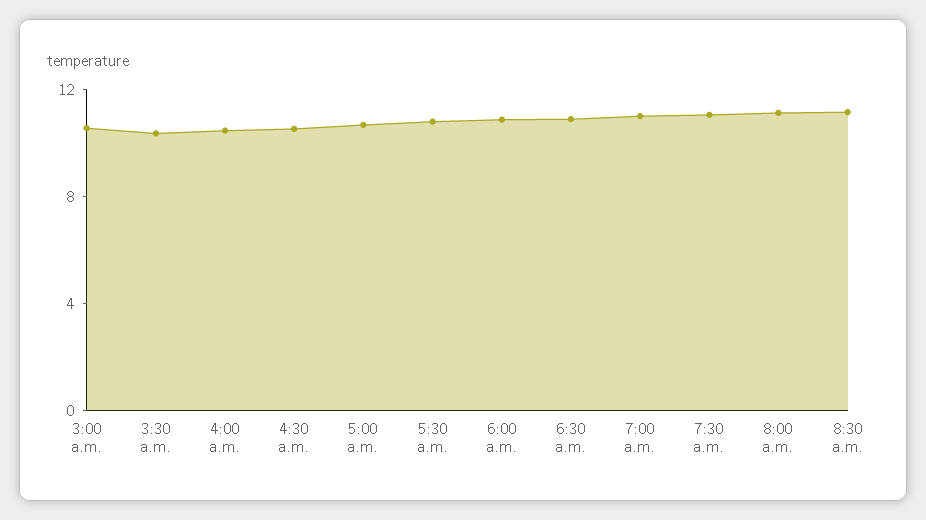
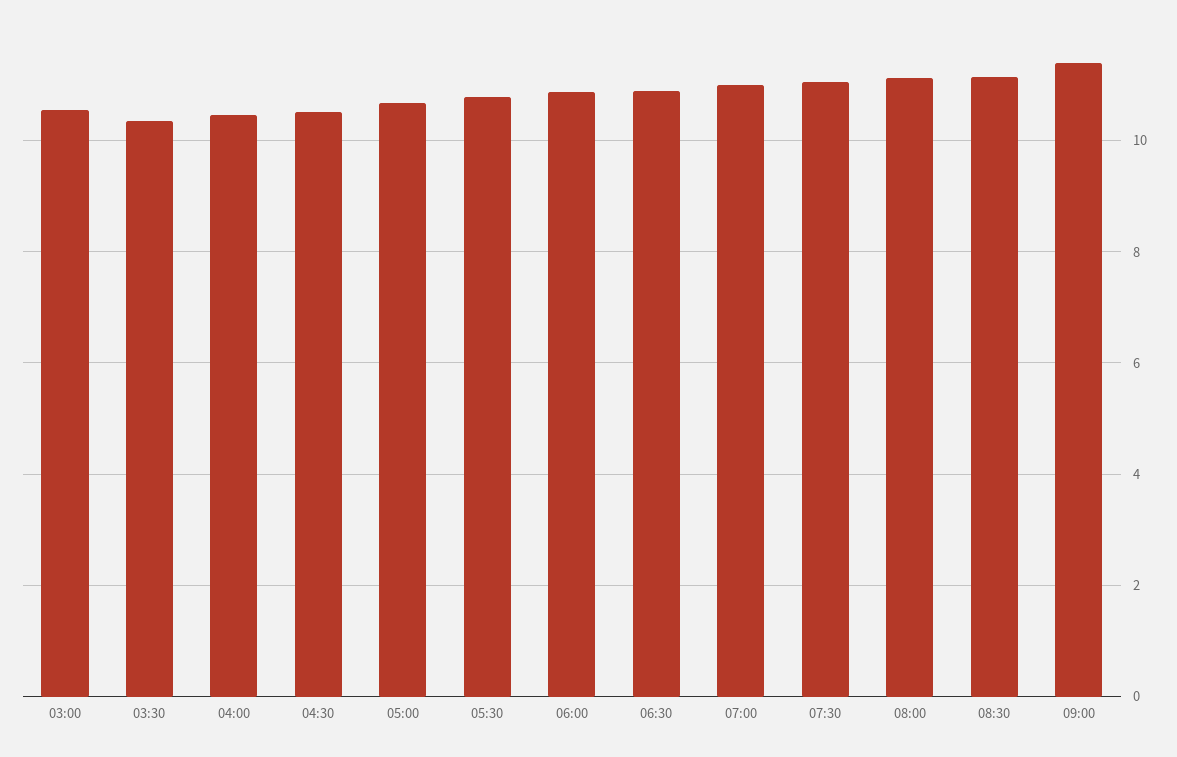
09:00: none -> 11.4

